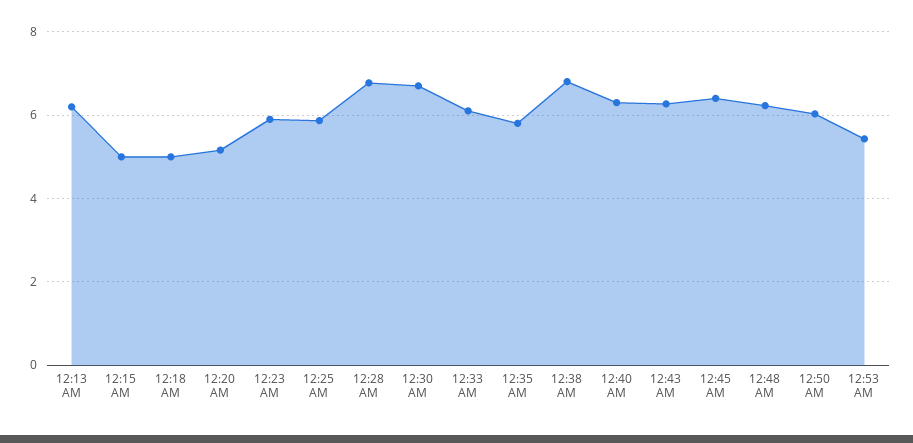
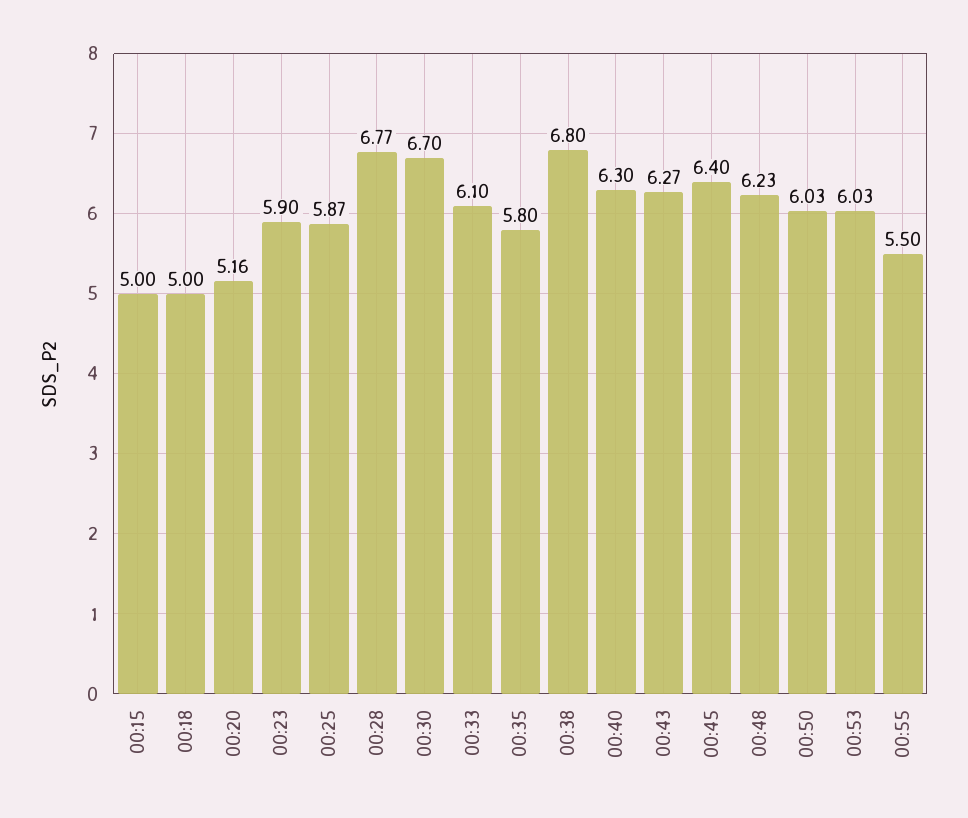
12:13 AM: 6.2 -> none
12:53 AM: 5.4 -> 6.03
00:55: none -> 5.5

